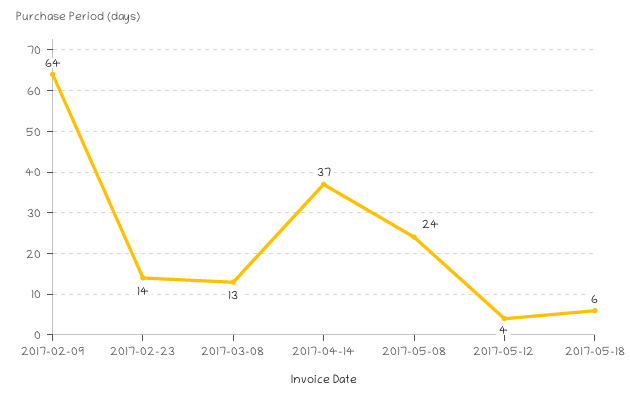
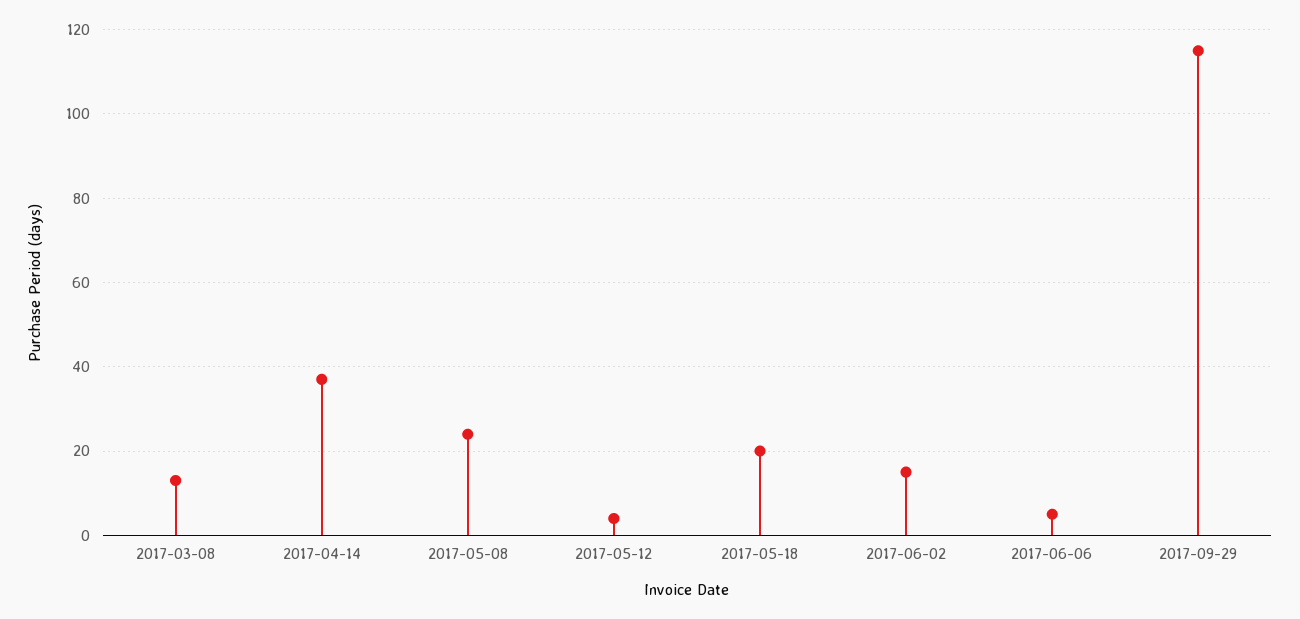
2017-02-09: 64 -> none
2017-02-23: 14 -> none
2017-05-18: 6 -> 20
2017-06-02: none -> 15
2017-06-06: none -> 5
2017-09-29: none -> 115

